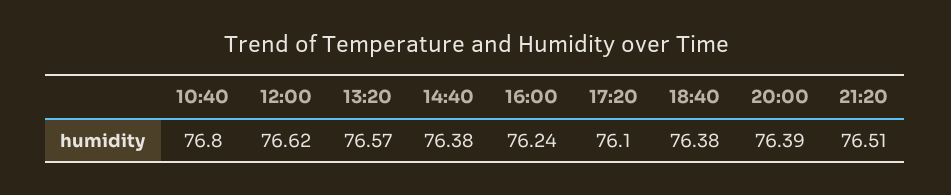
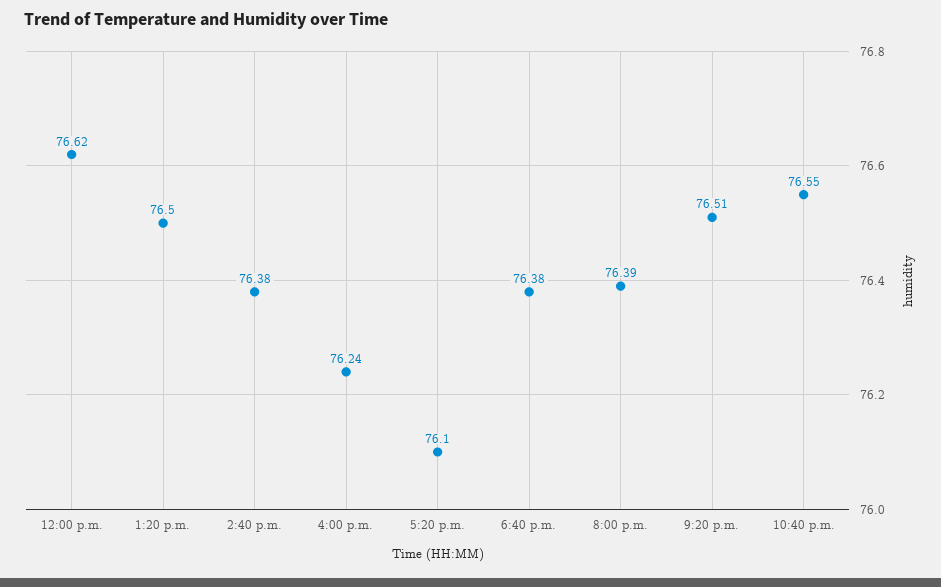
10:40: 76.8 -> none
13:20: 76.57 -> 76.5
10:40 p.m.: none -> 76.55

